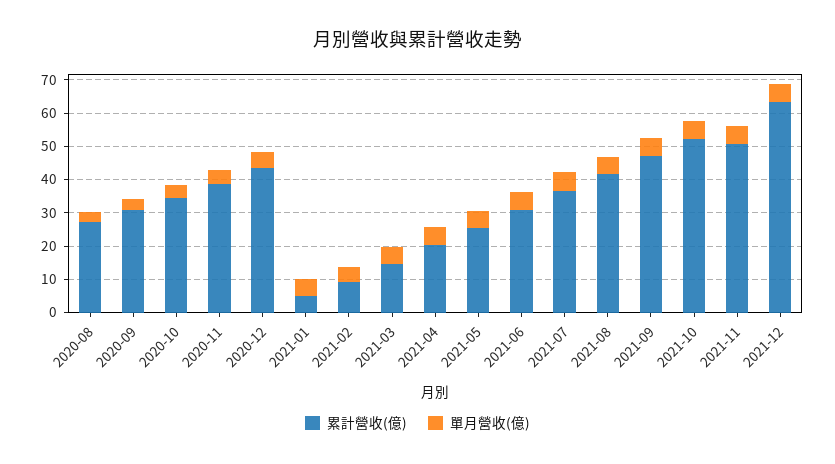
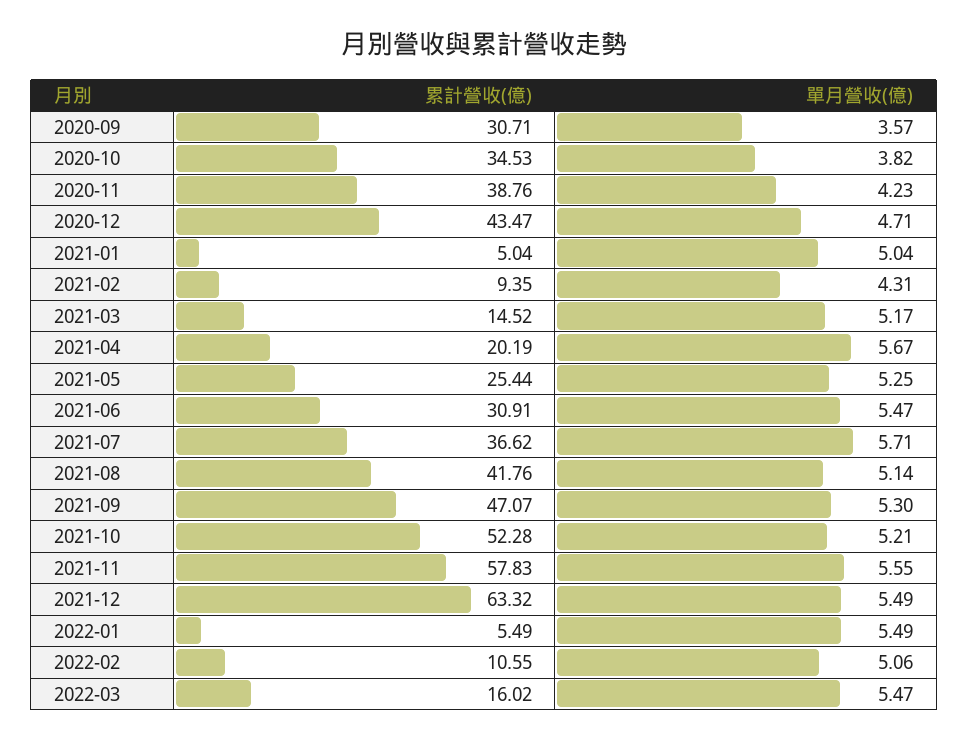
累計營收(億), 2020-08: 27.5 -> none
單月營收(億), 2020-08: 2.5 -> none
累計營收(億), 2021-11: 50 -> 57.83
累計營收(億), 2022-01: none -> 5.49
單月營收(億), 2022-01: none -> 5.49
累計營收(億), 2022-02: none -> 10.55
單月營收(億), 2022-02: none -> 5.06
累計營收(億), 2022-03: none -> 16.02
單月營收(億), 2022-03: none -> 5.47

